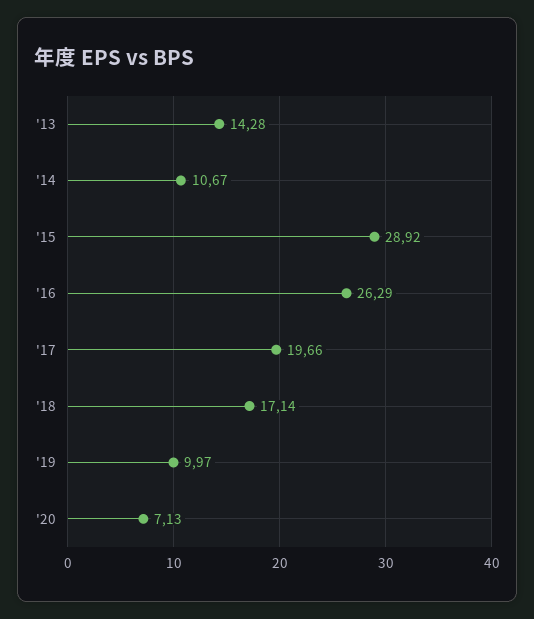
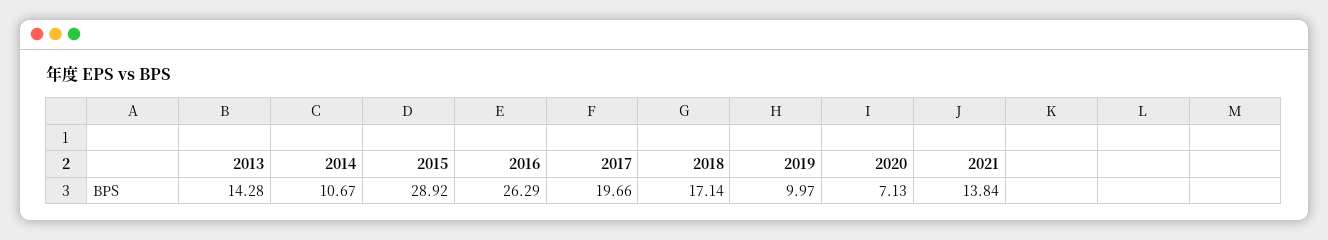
2021: none -> 13.84

